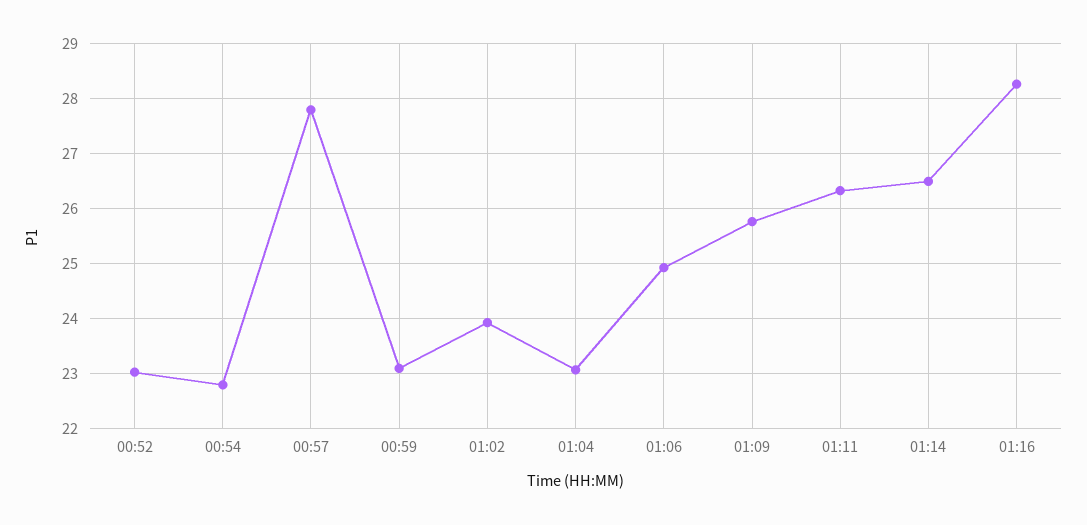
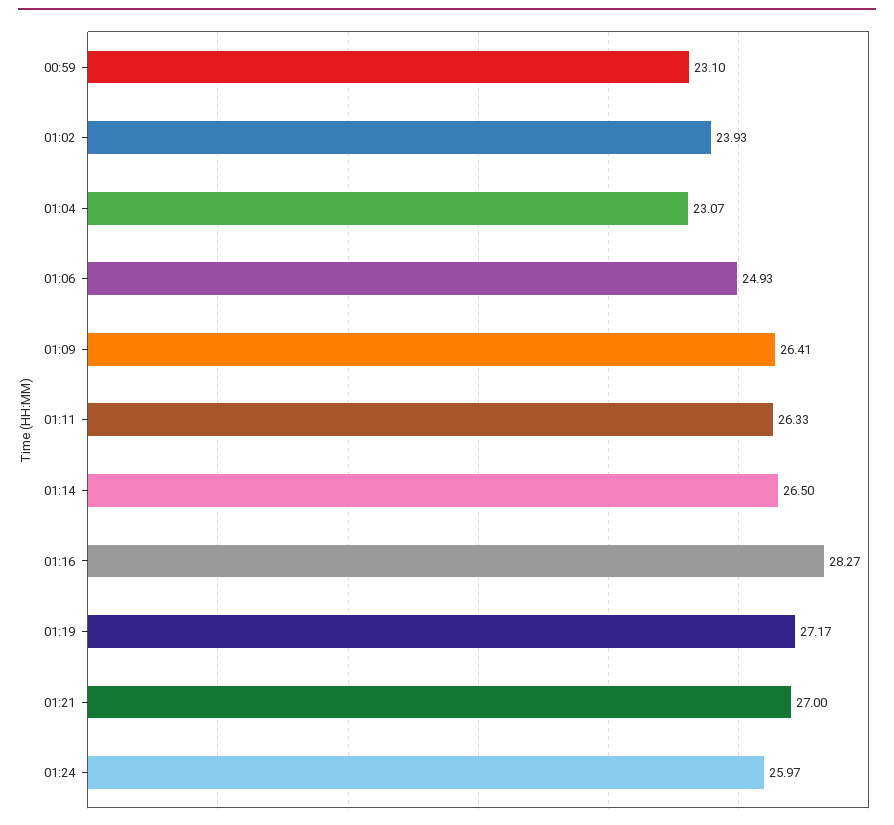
00:52: 23 -> none
00:54: 22.8 -> none
00:57: 27.8 -> none
01:09: 25.8 -> 26.41
01:19: none -> 27.17
01:21: none -> 27
01:24: none -> 25.97

